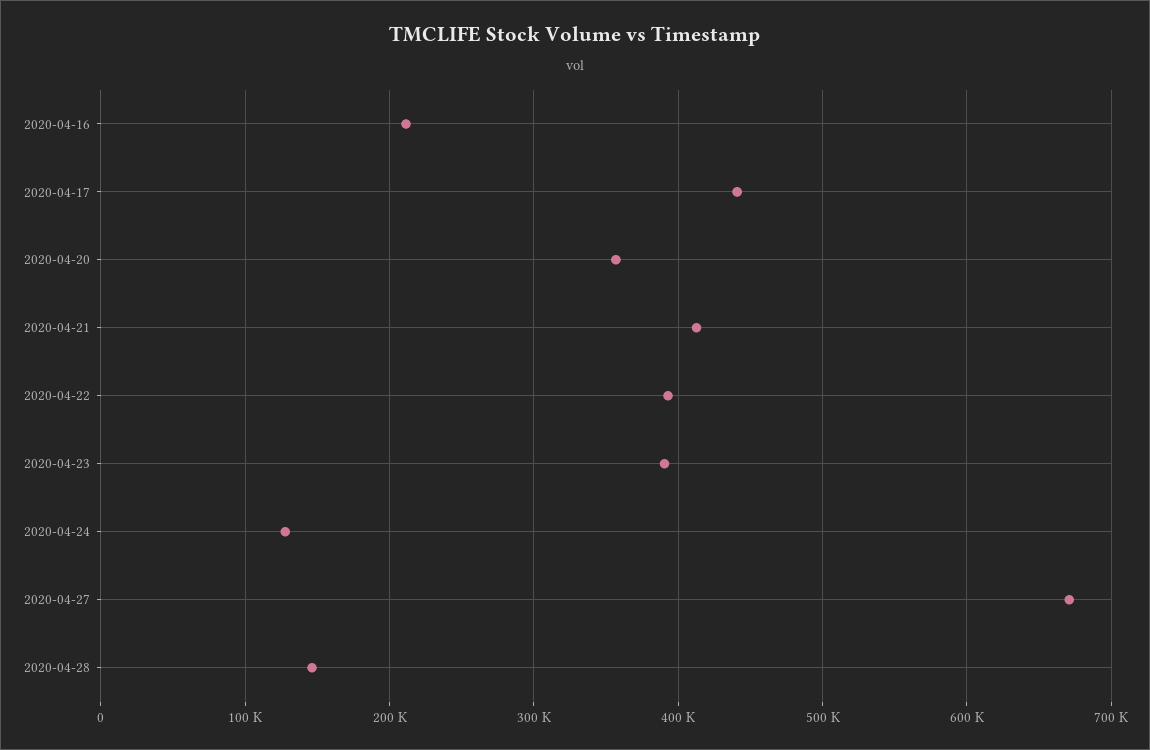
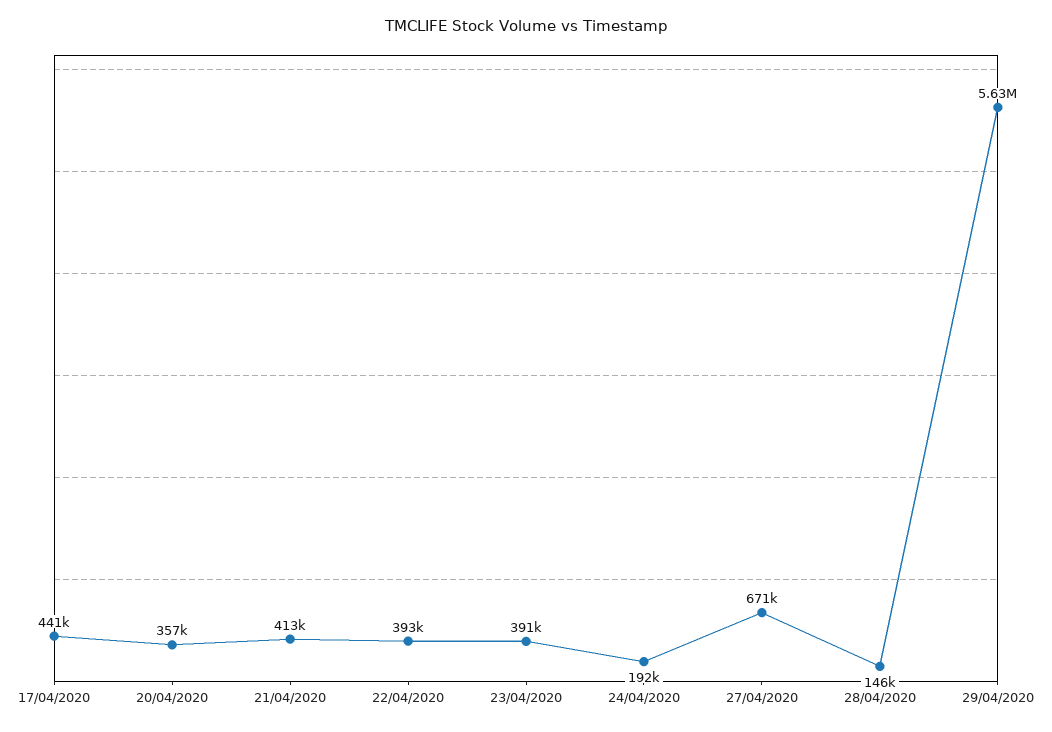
2020-04-16: 210000 -> none
2020-04-24: 130000 -> 192000
29/04/2020: none -> 5630000

